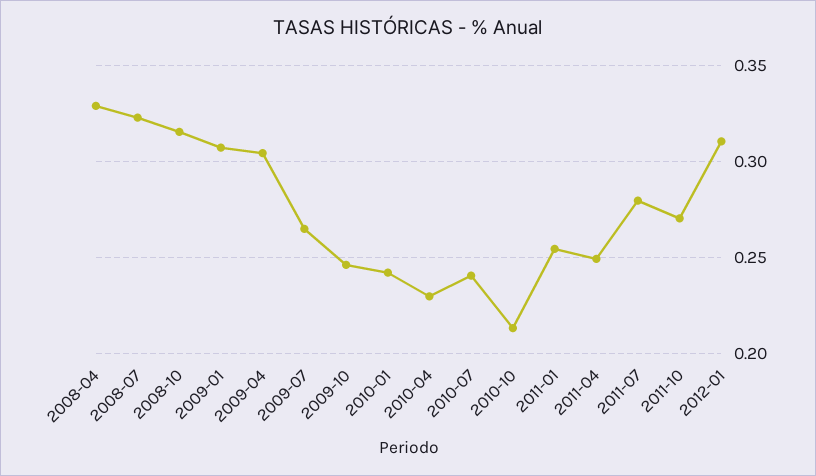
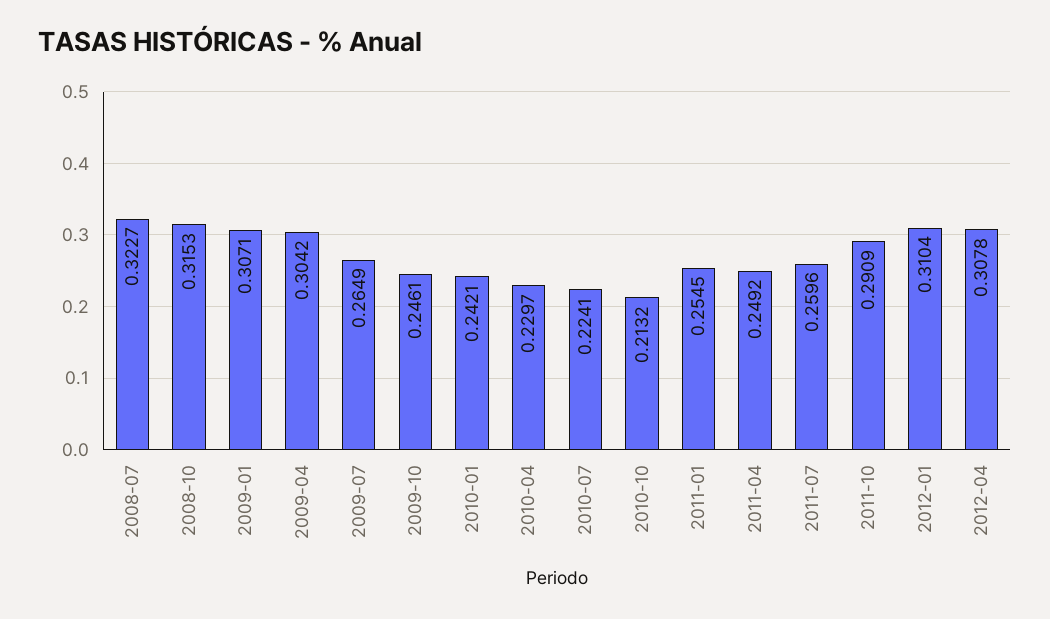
2008-04: 0.33 -> none
2010-07: 0.24 -> 0.2241
2011-07: 0.28 -> 0.2596
2011-10: 0.27 -> 0.2909
2012-04: none -> 0.3078

